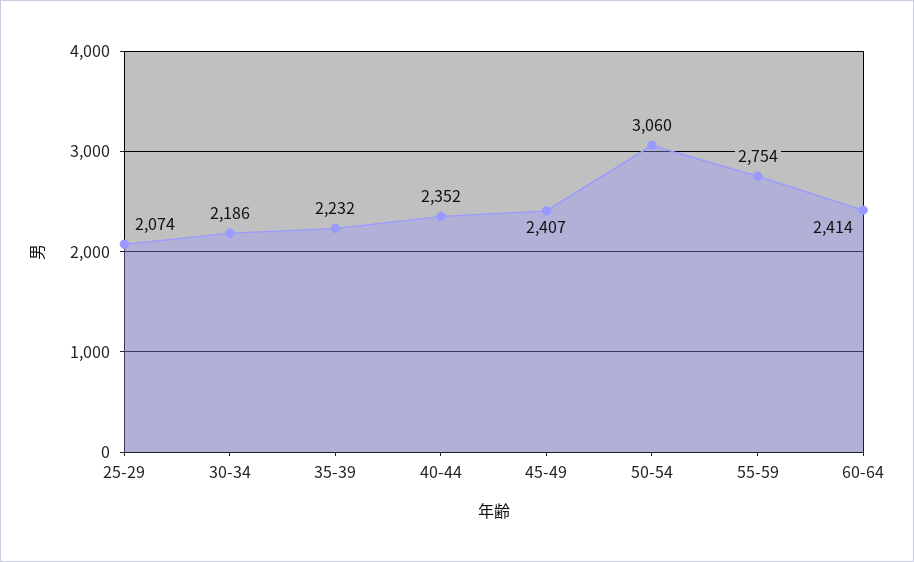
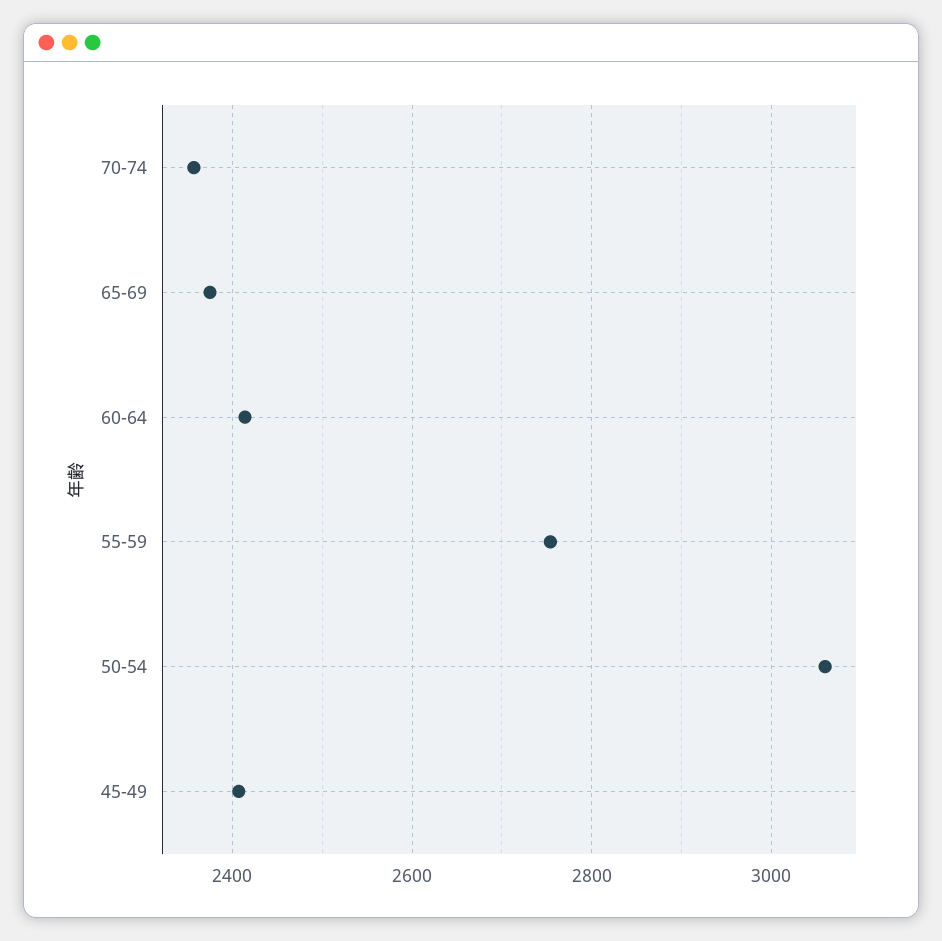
25-29: 2074 -> none
30-34: 2186 -> none
35-39: 2232 -> none
40-44: 2352 -> none
70-74: none -> 2360
65-69: none -> 2380

